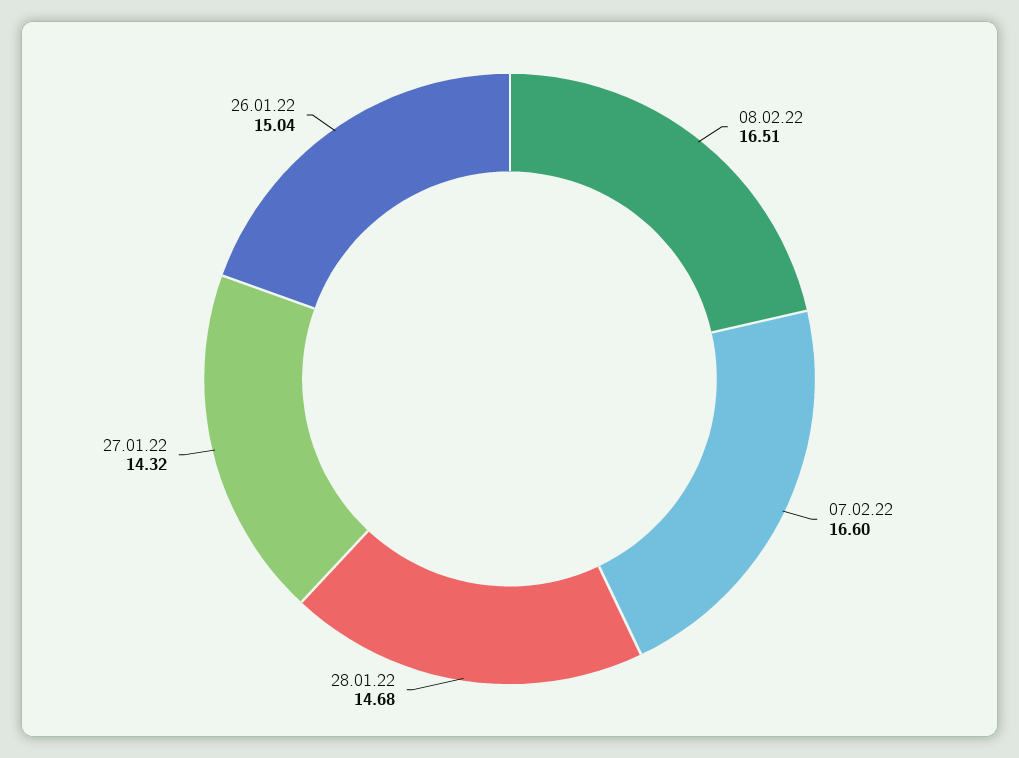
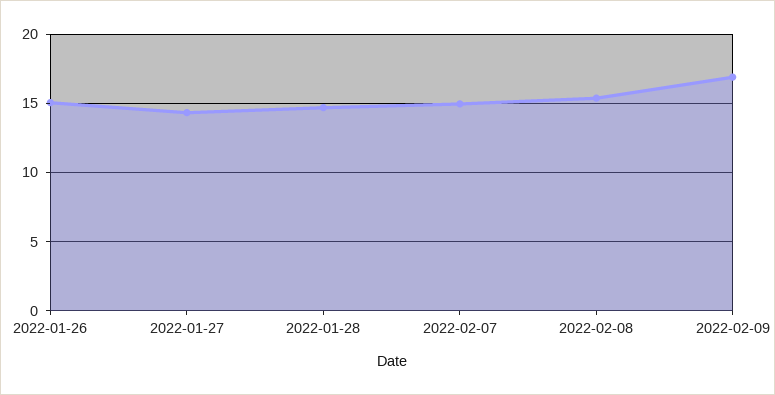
08.02.22: 16.51 -> 15.5
07.02.22: 16.6 -> 15
2022-02-09: none -> 17

